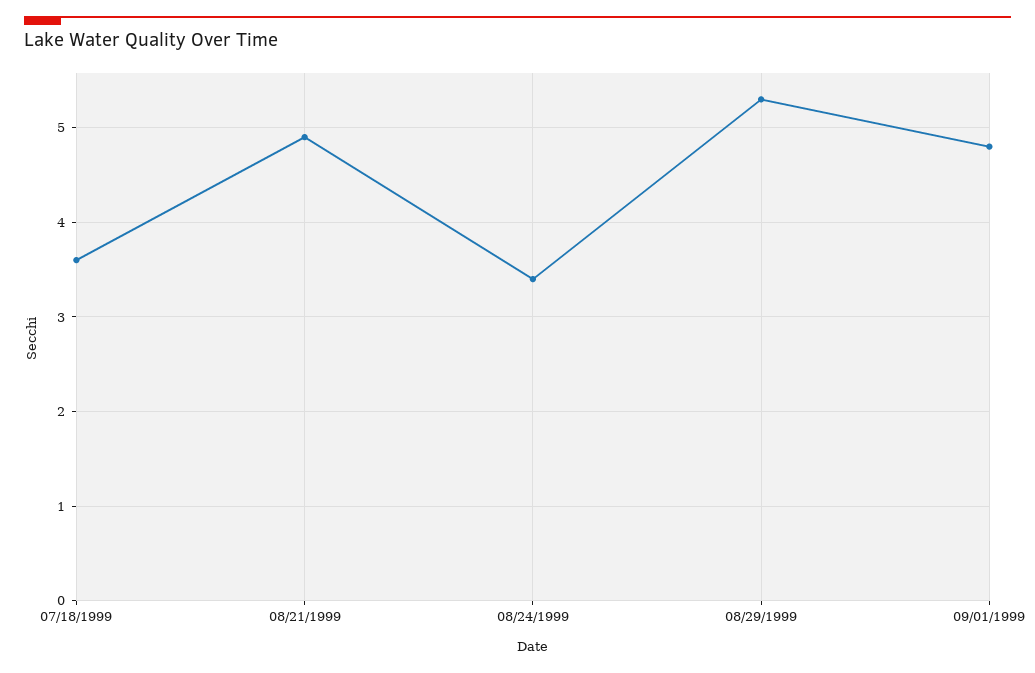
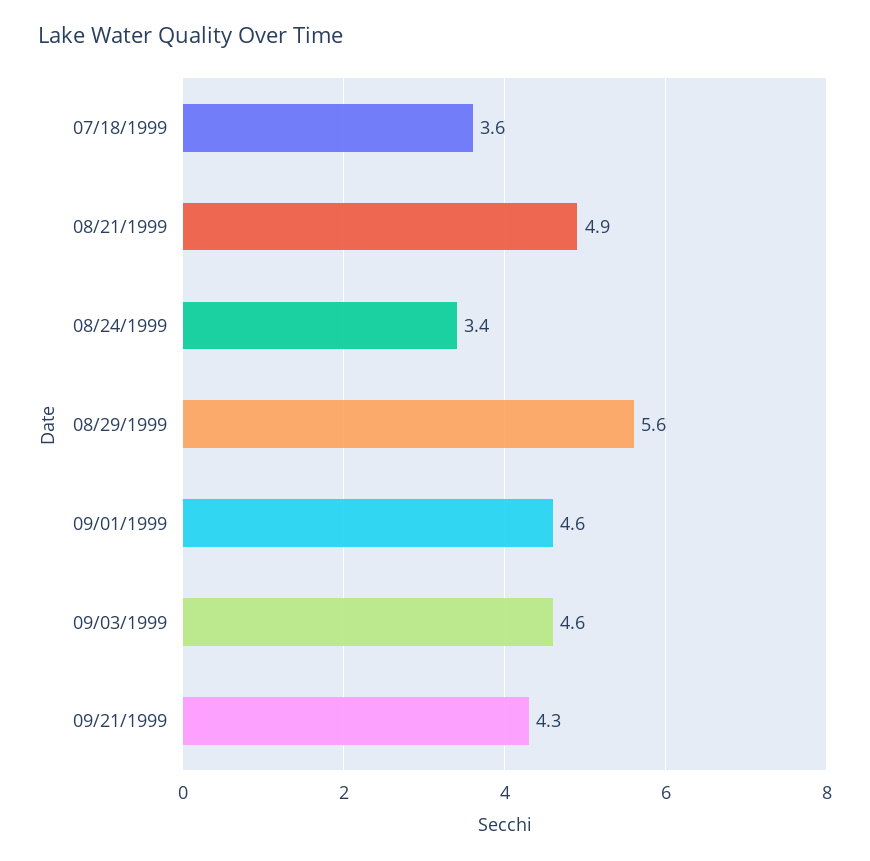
08/29/1999: 5.3 -> 5.6
09/01/1999: 4.8 -> 4.6
09/03/1999: none -> 4.6
09/21/1999: none -> 4.3

